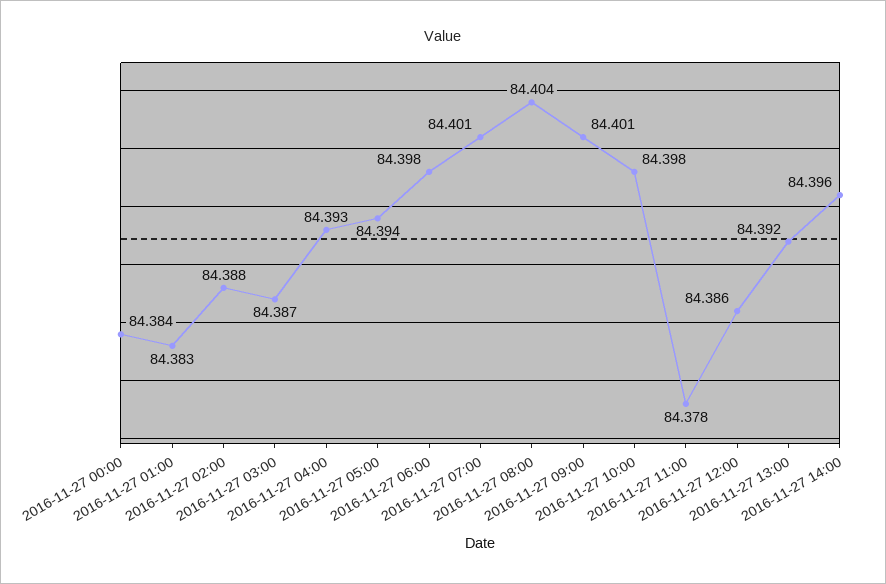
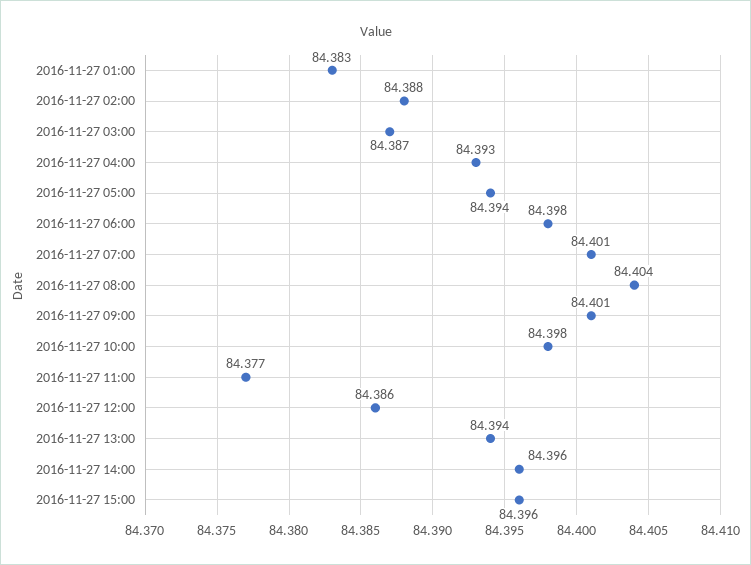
2016-11-27 00:00: 84.384 -> none
2016-11-27 11:00: 84.378 -> 84.377
2016-11-27 13:00: 84.392 -> 84.394
2016-11-27 15:00: none -> 84.396

